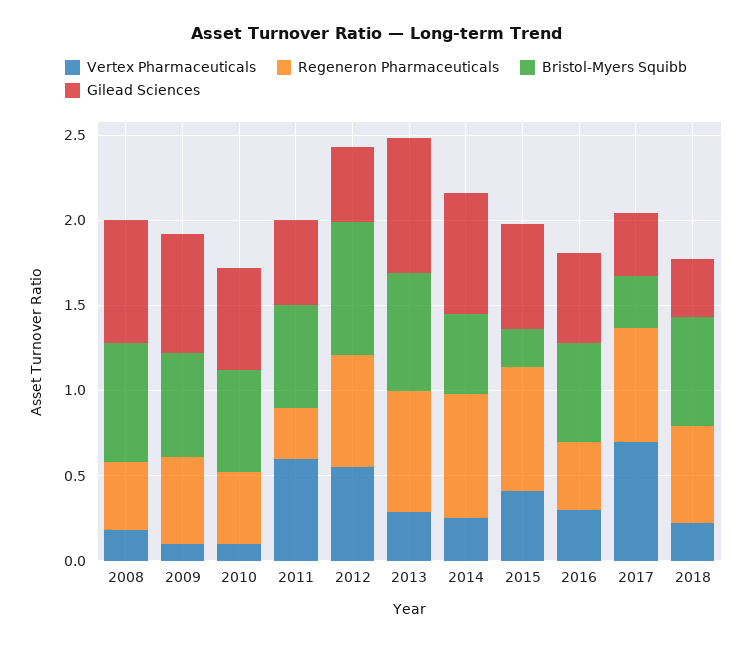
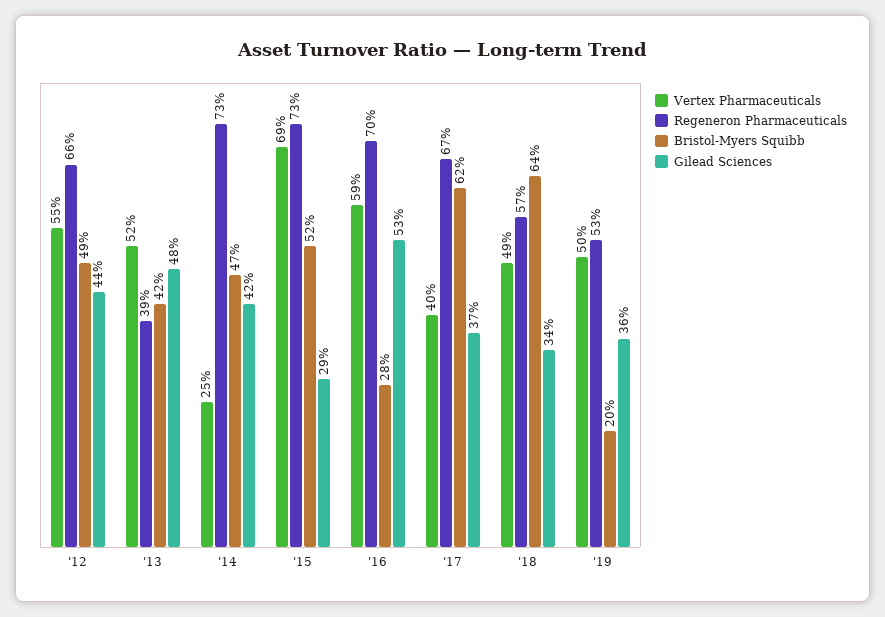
Vertex Pharmaceuticals, 2008: 0.2 -> none
Regeneron Pharmaceuticals, 2008: 0.4 -> none
Bristol-Myers Squibb, 2008: 0.7 -> none
Gilead Sciences, 2008: 0.7 -> none
Vertex Pharmaceuticals, 2009: 0.1 -> none
Regeneron Pharmaceuticals, 2009: 0.5 -> none
Bristol-Myers Squibb, 2009: 0.6 -> none
Gilead Sciences, 2009: 0.7 -> none
Vertex Pharmaceuticals, 2010: 0.1 -> none
Regeneron Pharmaceuticals, 2010: 0.4 -> none
Bristol-Myers Squibb, 2010: 0.6 -> none
Gilead Sciences, 2010: 0.6 -> none
Vertex Pharmaceuticals, 2011: 0.6 -> none
Regeneron Pharmaceuticals, 2011: 0.3 -> none
Bristol-Myers Squibb, 2011: 0.6 -> none
Gilead Sciences, 2011: 0.5 -> none
Bristol-Myers Squibb, 2012: 0.8 -> 0.49
Vertex Pharmaceuticals, 2013: 0.3 -> 0.52
Regeneron Pharmaceuticals, 2013: 0.7 -> 0.39
Bristol-Myers Squibb, 2013: 0.7 -> 0.42
Gilead Sciences, 2013: 0.8 -> 0.48
Gilead Sciences, 2014: 0.7 -> 0.42
Vertex Pharmaceuticals, 2015: 0.4 -> 0.69
Bristol-Myers Squibb, 2015: 0.2 -> 0.52
Gilead Sciences, 2015: 0.6 -> 0.29
Vertex Pharmaceuticals, 2016: 0.3 -> 0.59
Regeneron Pharmaceuticals, 2016: 0.4 -> 0.7
Bristol-Myers Squibb, 2016: 0.6 -> 0.28
Vertex Pharmaceuticals, 2017: 0.7 -> 0.4
Bristol-Myers Squibb, 2017: 0.3 -> 0.62
Vertex Pharmaceuticals, 2018: 0.2 -> 0.49
Vertex Pharmaceuticals, '19: none -> 0.5
Regeneron Pharmaceuticals, '19: none -> 0.53
Bristol-Myers Squibb, '19: none -> 0.2
Gilead Sciences, '19: none -> 0.36

